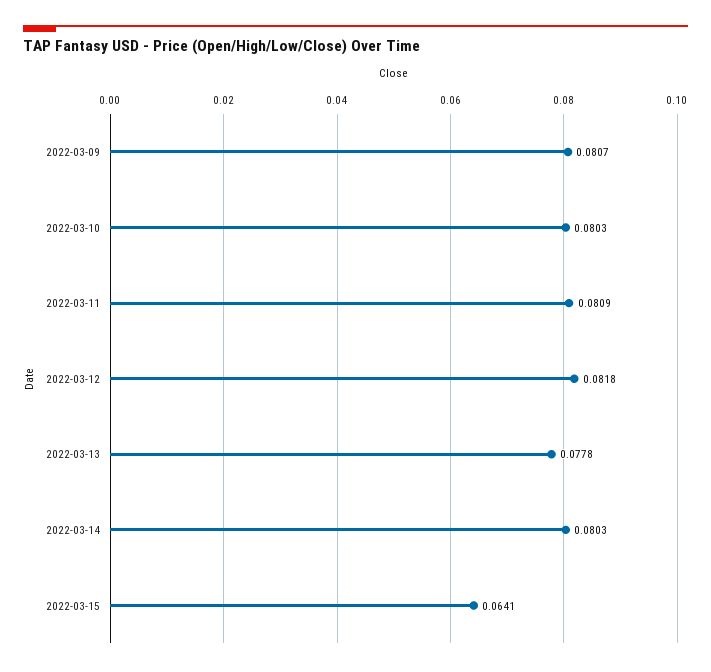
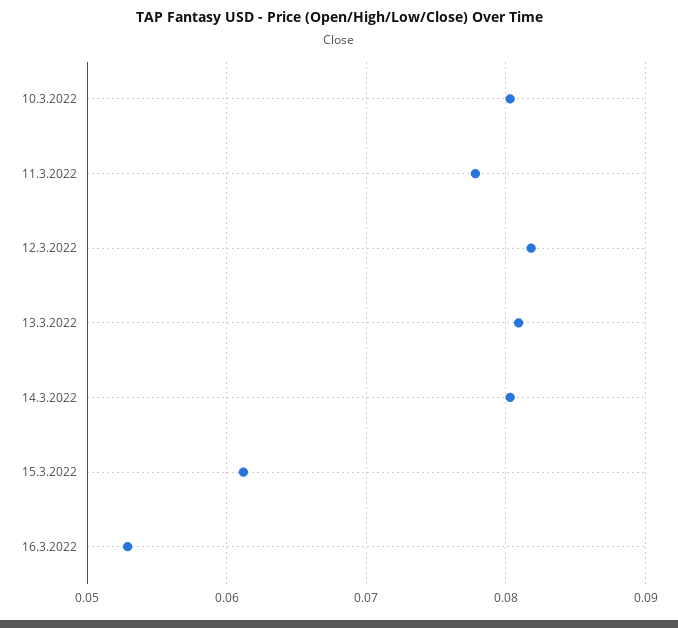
2022-03-09: 0.0807 -> none
2022-03-11: 0.0809 -> 0.078
2022-03-13: 0.0778 -> 0.081
2022-03-15: 0.0641 -> 0.061
16.3.2022: none -> 0.053

